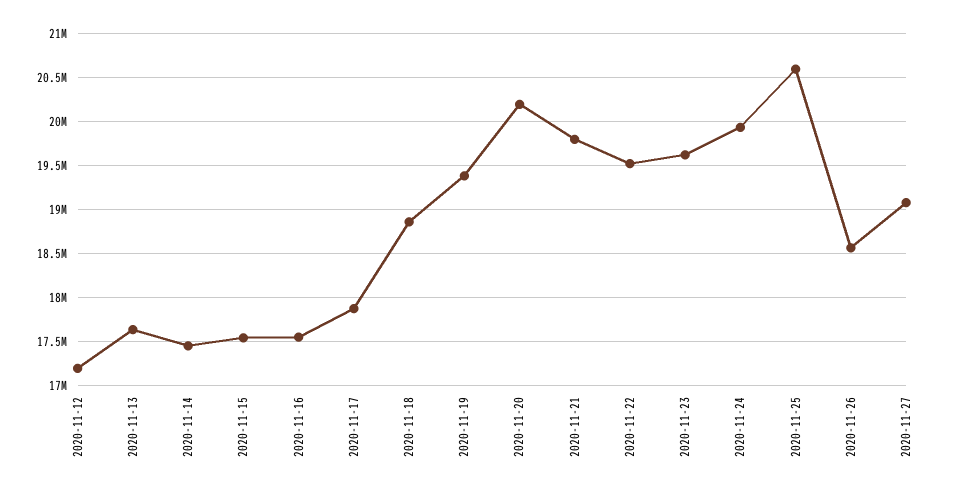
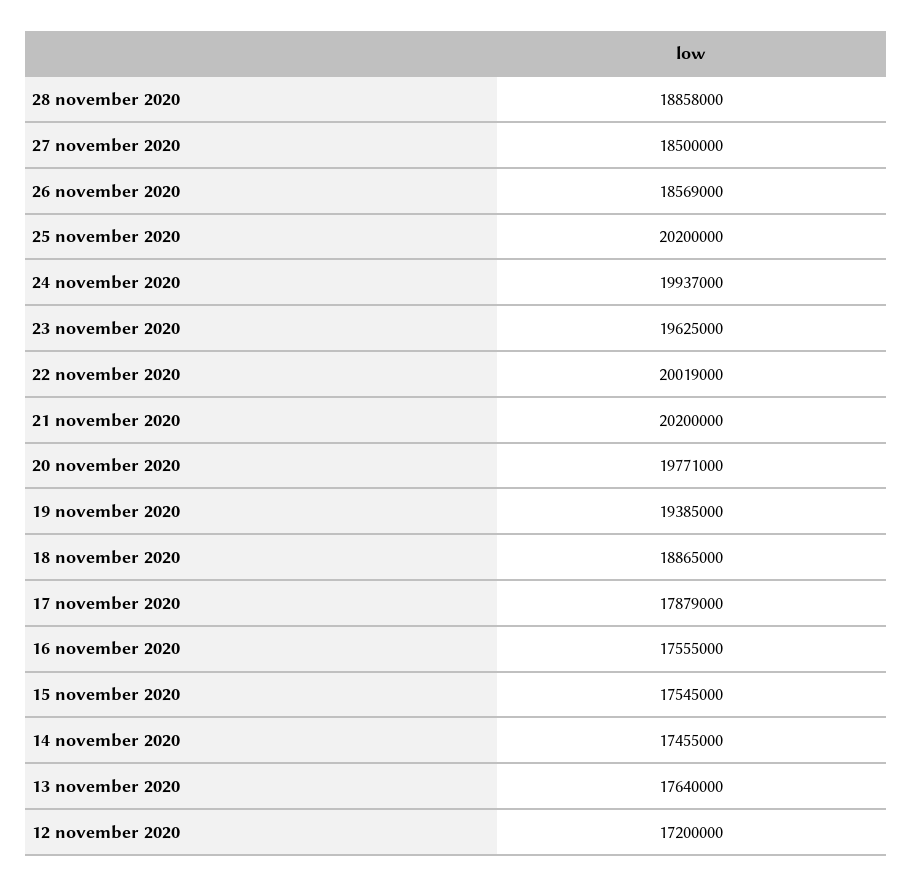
2020-11-20: 20200000 -> 19771000
2020-11-21: 19800000 -> 20200000
2020-11-22: 19500000 -> 20019000
2020-11-25: 20600000 -> 20200000
2020-11-27: 19100000 -> 18500000
28 november 2020: none -> 18858000

